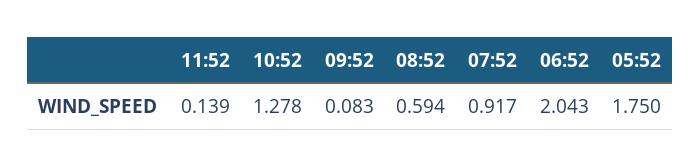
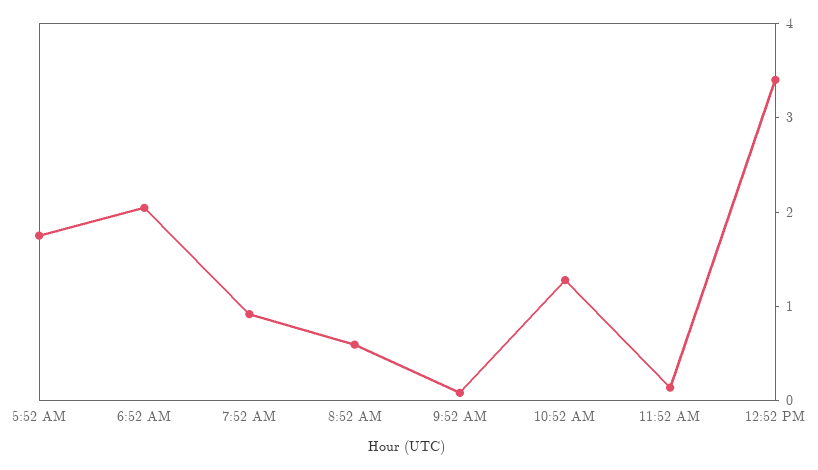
12:52 PM: none -> 3.4

